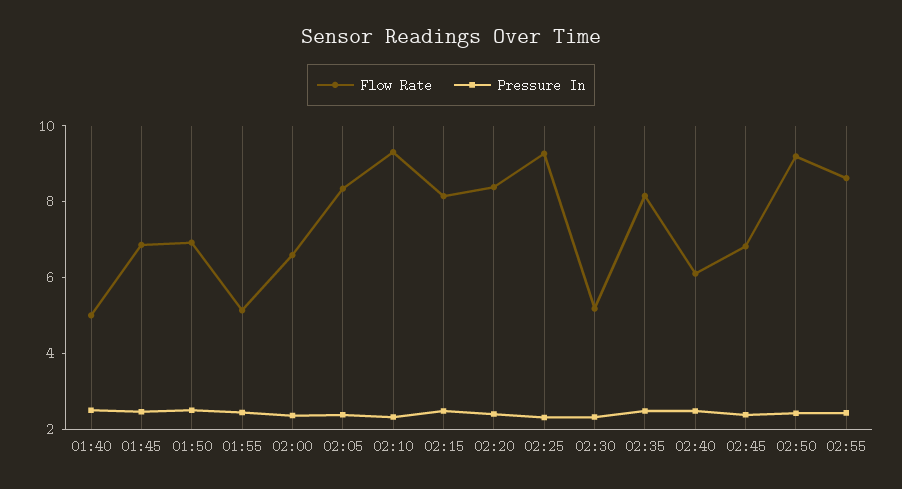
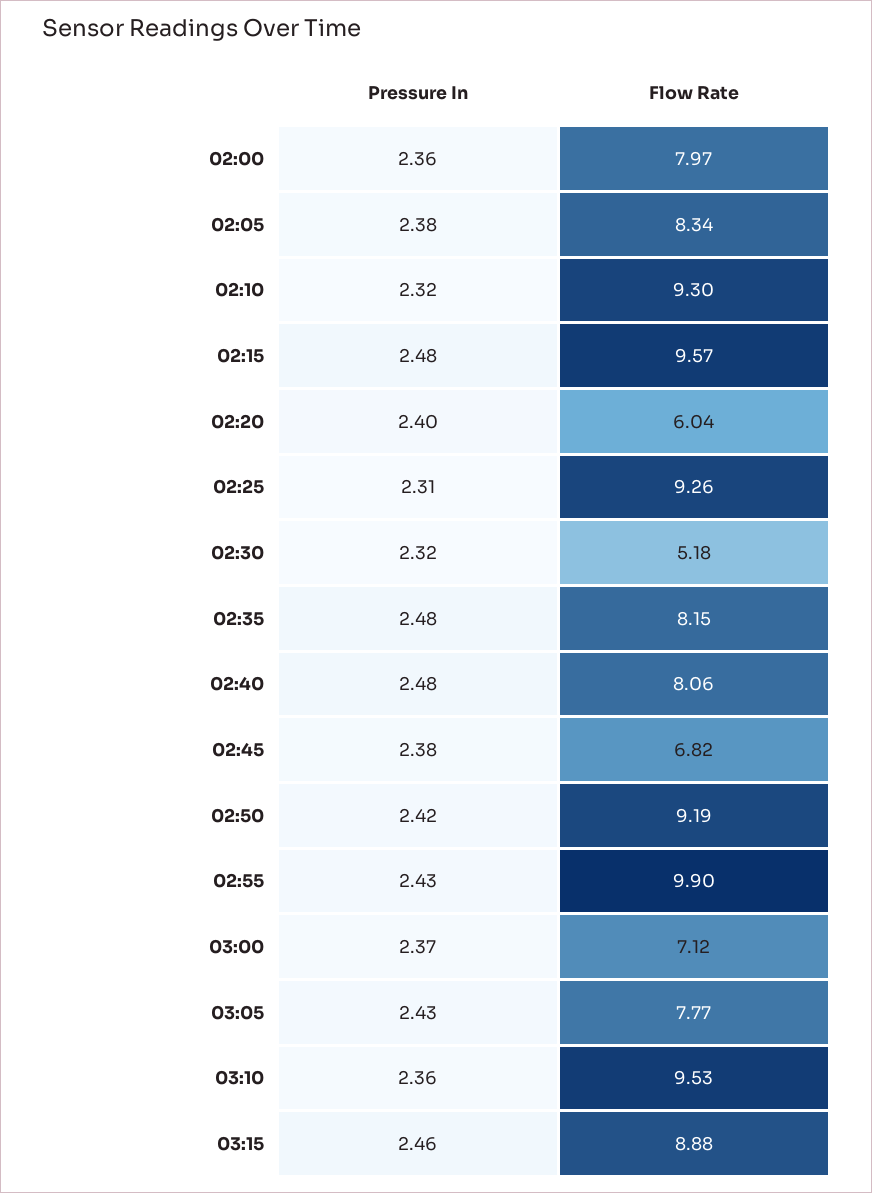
Flow Rate, 01:40: 5 -> none
Pressure In, 01:40: 2.5 -> none
Flow Rate, 01:45: 7 -> none
Pressure In, 01:45: 2.5 -> none
Flow Rate, 01:50: 7 -> none
Pressure In, 01:50: 2.5 -> none
Flow Rate, 01:55: 5 -> none
Pressure In, 01:55: 2.5 -> none
Flow Rate, 02:00: 6.5 -> 7.97
Flow Rate, 02:15: 8 -> 9.57
Flow Rate, 02:20: 8.5 -> 6.04
Flow Rate, 02:40: 6 -> 8.06
Flow Rate, 02:55: 8.5 -> 9.9
Pressure In, 03:00: none -> 2.37
Flow Rate, 03:00: none -> 7.12
Pressure In, 03:05: none -> 2.43
Flow Rate, 03:05: none -> 7.77
Pressure In, 03:10: none -> 2.36
Flow Rate, 03:10: none -> 9.53
Pressure In, 03:15: none -> 2.46
Flow Rate, 03:15: none -> 8.88

